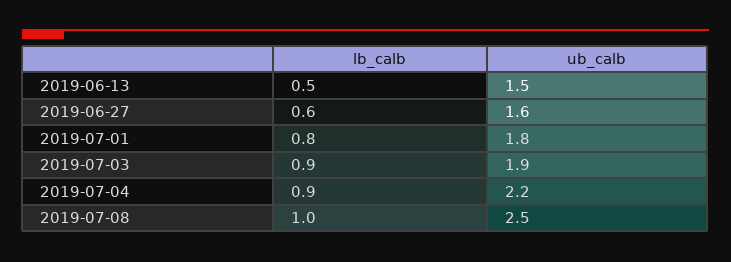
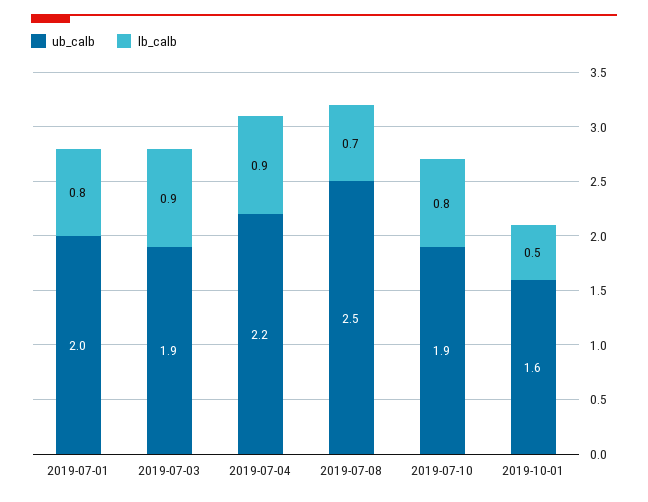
lb_calb, 2019-06-13: 0.5 -> none
ub_calb, 2019-06-13: 1.5 -> none
lb_calb, 2019-06-27: 0.6 -> none
ub_calb, 2019-06-27: 1.6 -> none
ub_calb, 2019-07-01: 1.8 -> 2
lb_calb, 2019-07-08: 1 -> 0.7
ub_calb, 2019-07-10: none -> 1.9
lb_calb, 2019-07-10: none -> 0.8
ub_calb, 2019-10-01: none -> 1.6
lb_calb, 2019-10-01: none -> 0.5

